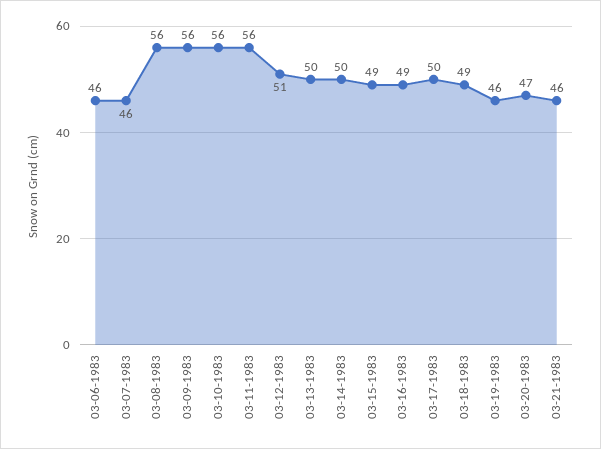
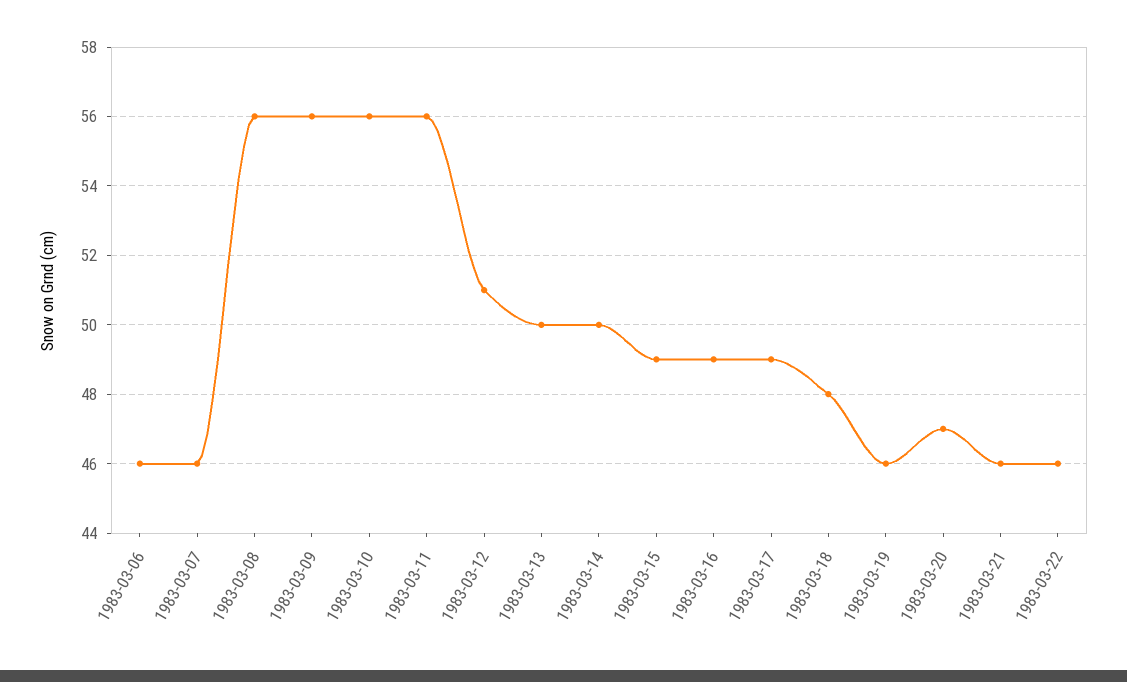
03-17-1983: 50 -> 49
03-18-1983: 49 -> 48
1983-03-22: none -> 46

